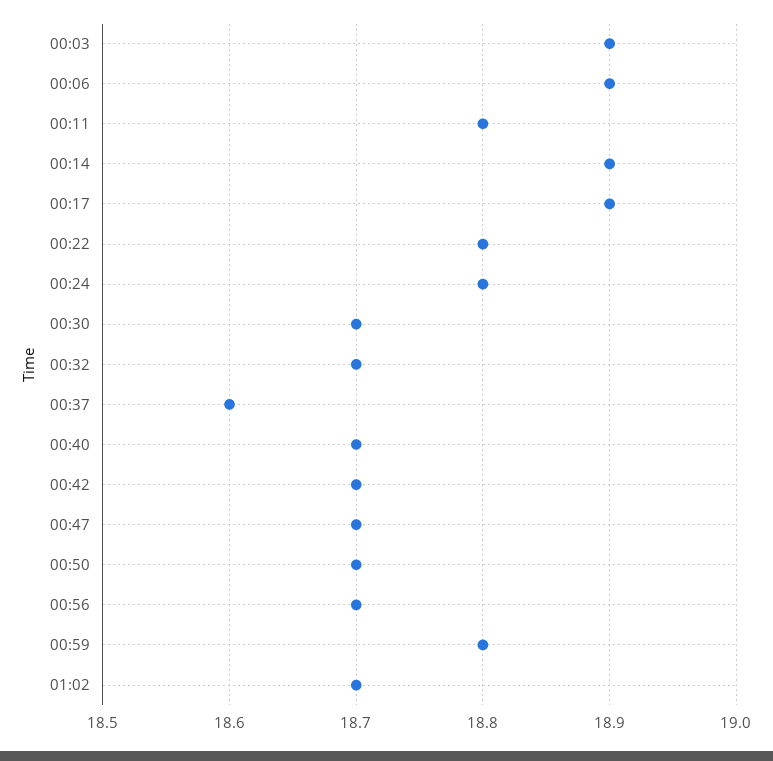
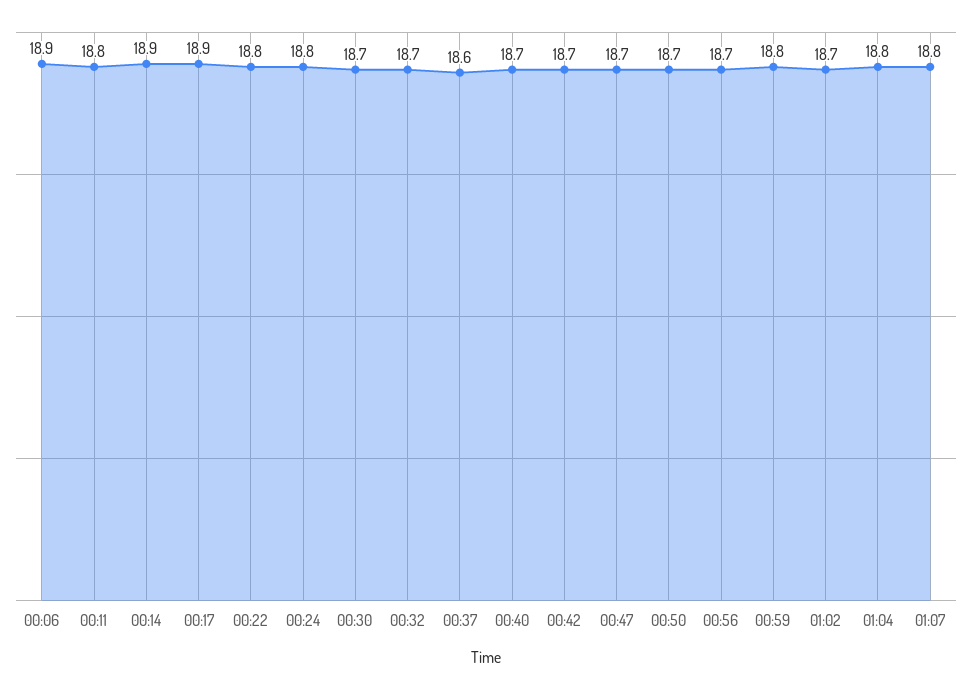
00:03: 18.9 -> none
01:04: none -> 18.8
01:07: none -> 18.8

